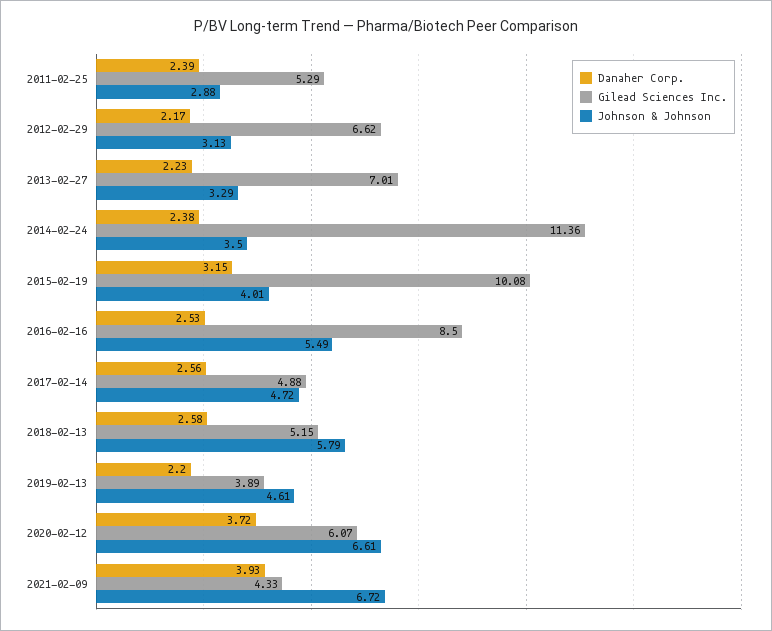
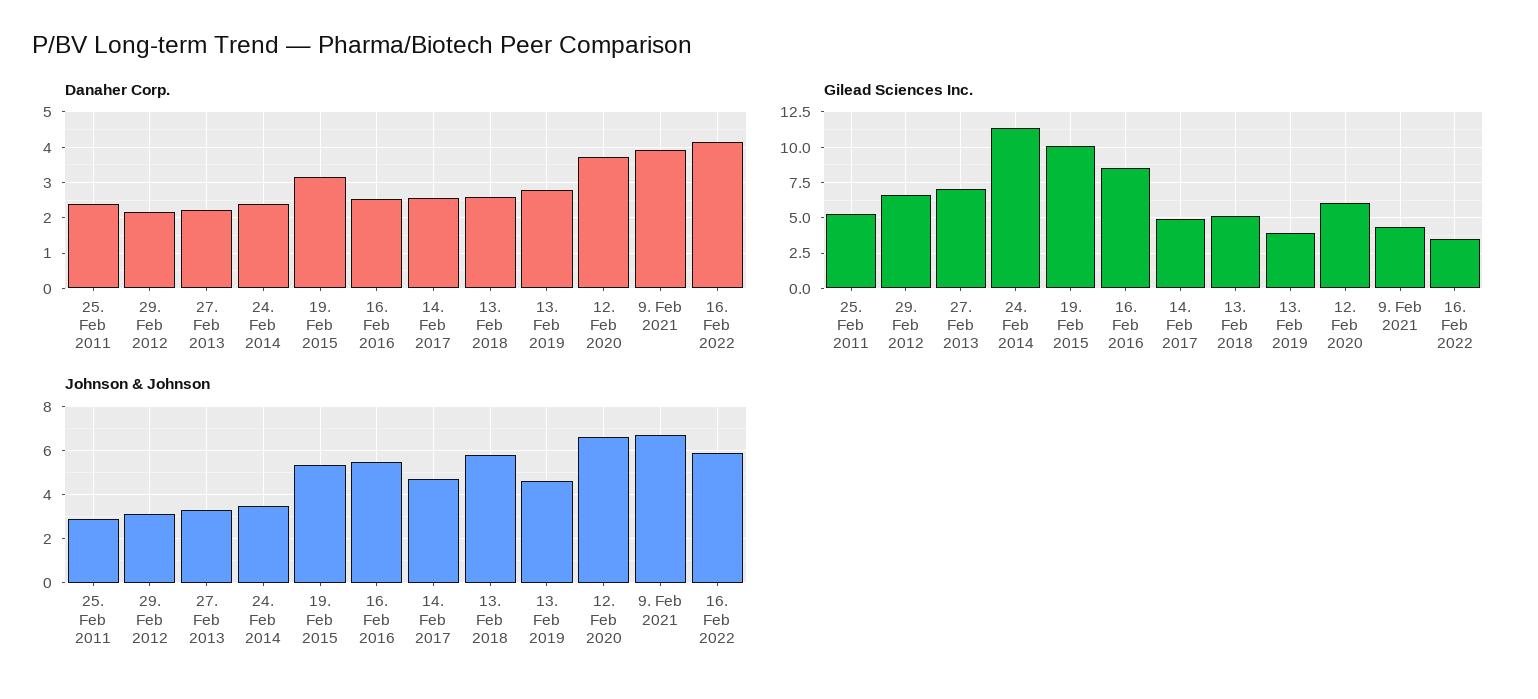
Johnson & Johnson, 2015-02-19: 4.01 -> 5.5
Danaher Corp., 2019-02-13: 2.2 -> 2.8
Danaher Corp., 16. Feb 2022: none -> 4.2
Gilead Sciences Inc., 16. Feb 2022: none -> 3.5
Johnson & Johnson, 16. Feb 2022: none -> 6

